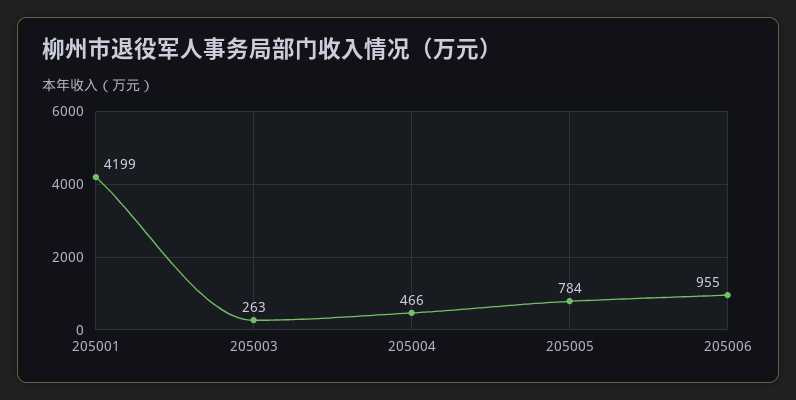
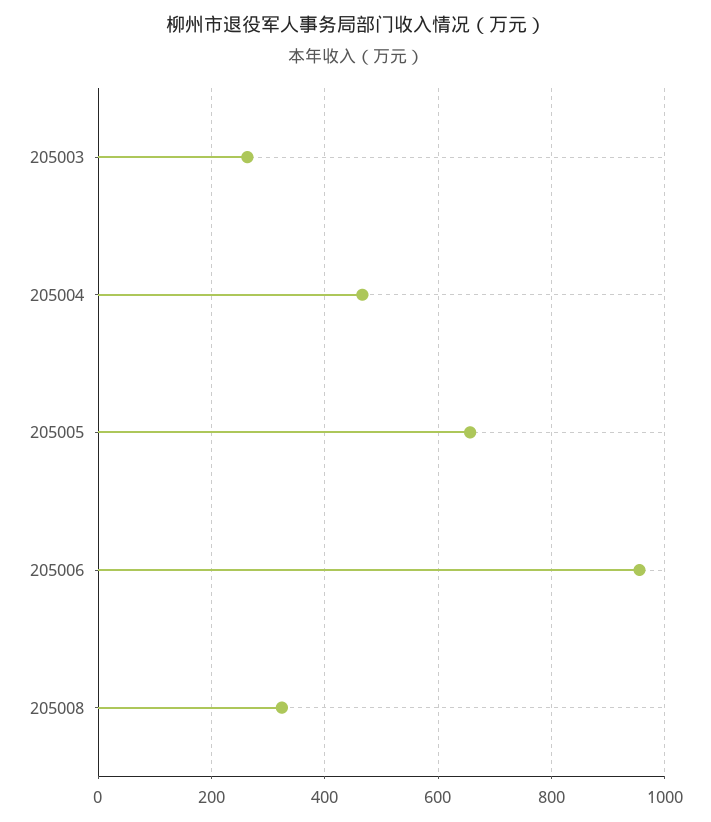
205001: 4199 -> none
205005: 784 -> 660
205008: none -> 320

